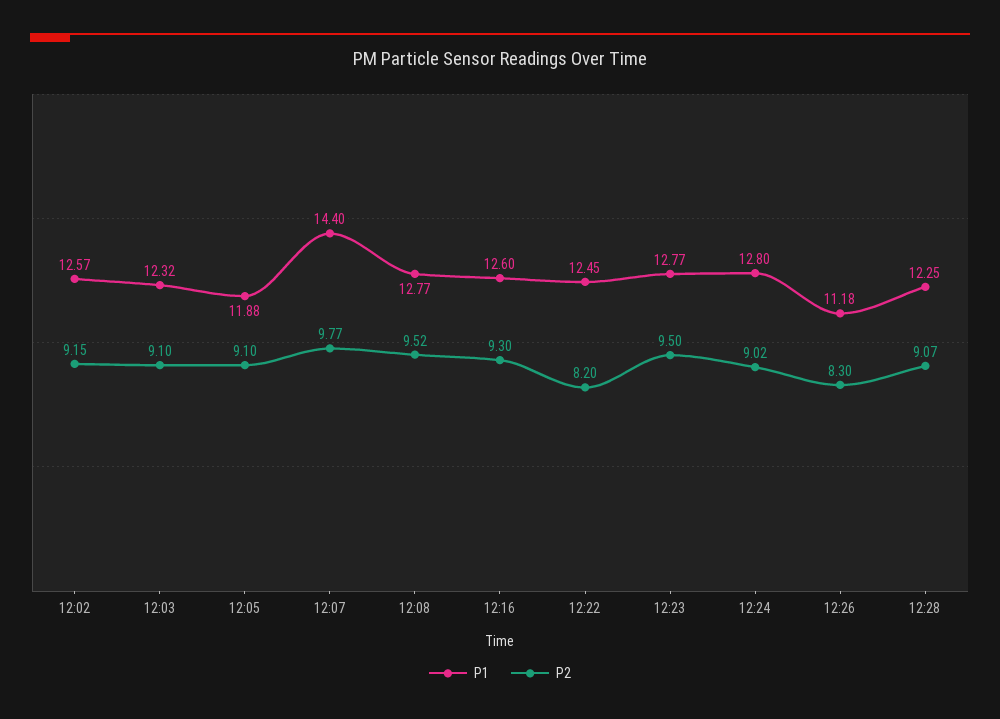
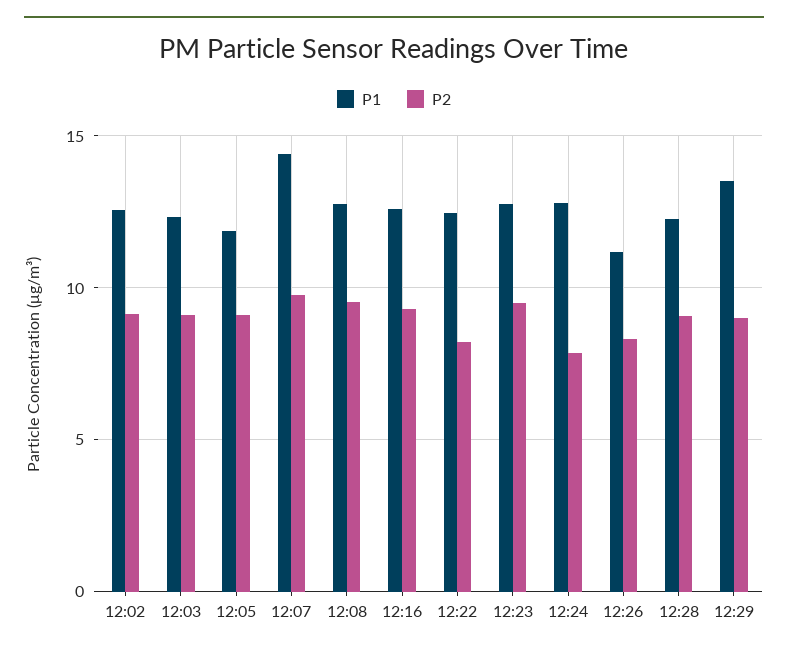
P2, 12:24: 9.02 -> 8
P1, 12:29: none -> 13.5
P2, 12:29: none -> 9

